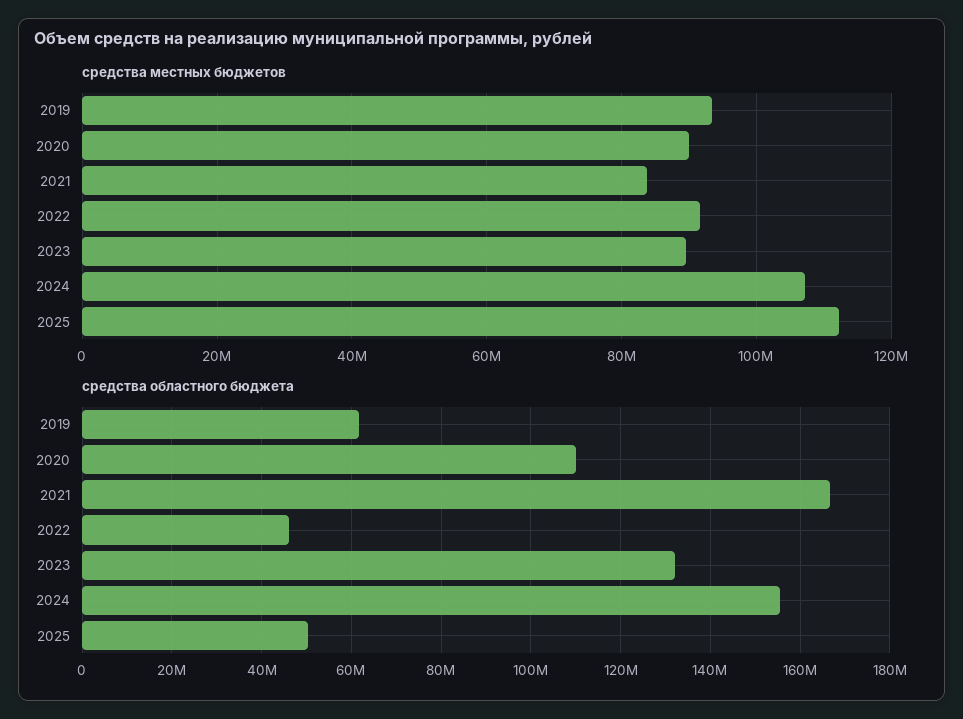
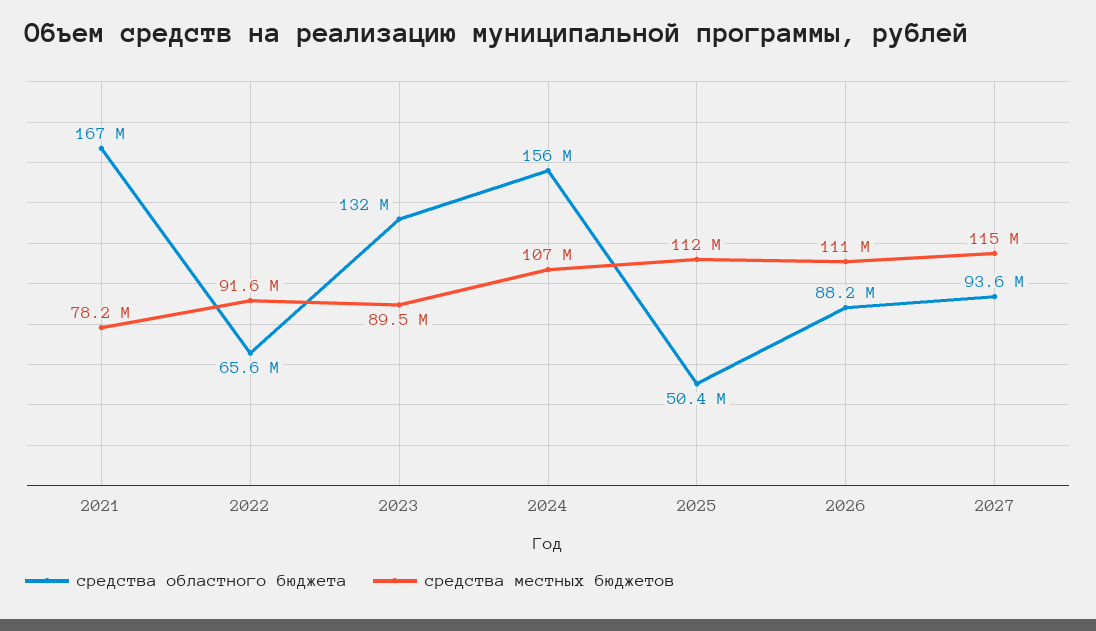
средства местных бюджетов, 2019: 94000000 -> none
средства местных бюджетов, 2020: 90000000 -> none
средства местных бюджетов, 2021: 84000000 -> 78200000
средства областного бюджета, 2019: 62000000 -> none
средства областного бюджета, 2020: 110000000 -> none
средства областного бюджета, 2022: 46000000 -> 65600000
средства областного бюджета, 2026: none -> 88200000
средства местных бюджетов, 2026: none -> 111000000
средства областного бюджета, 2027: none -> 93600000
средства местных бюджетов, 2027: none -> 115000000

